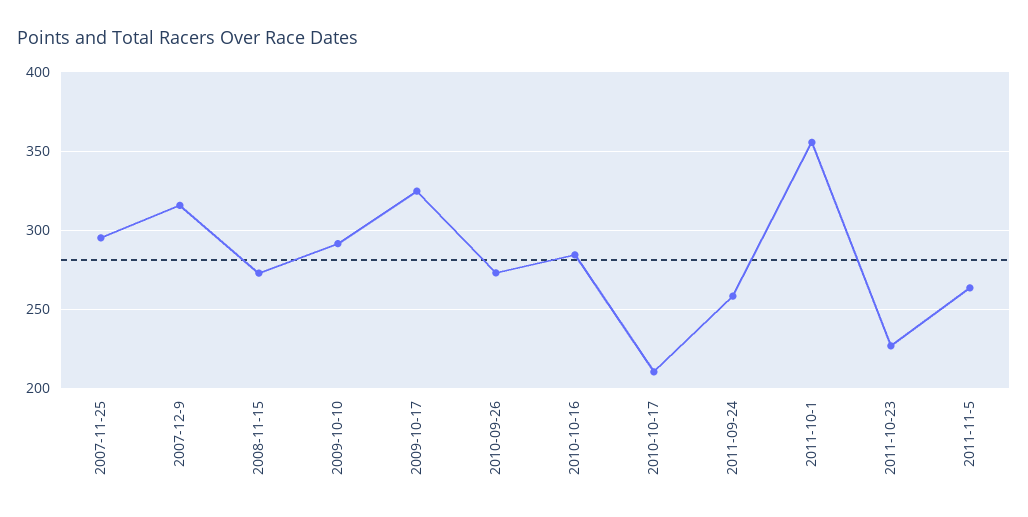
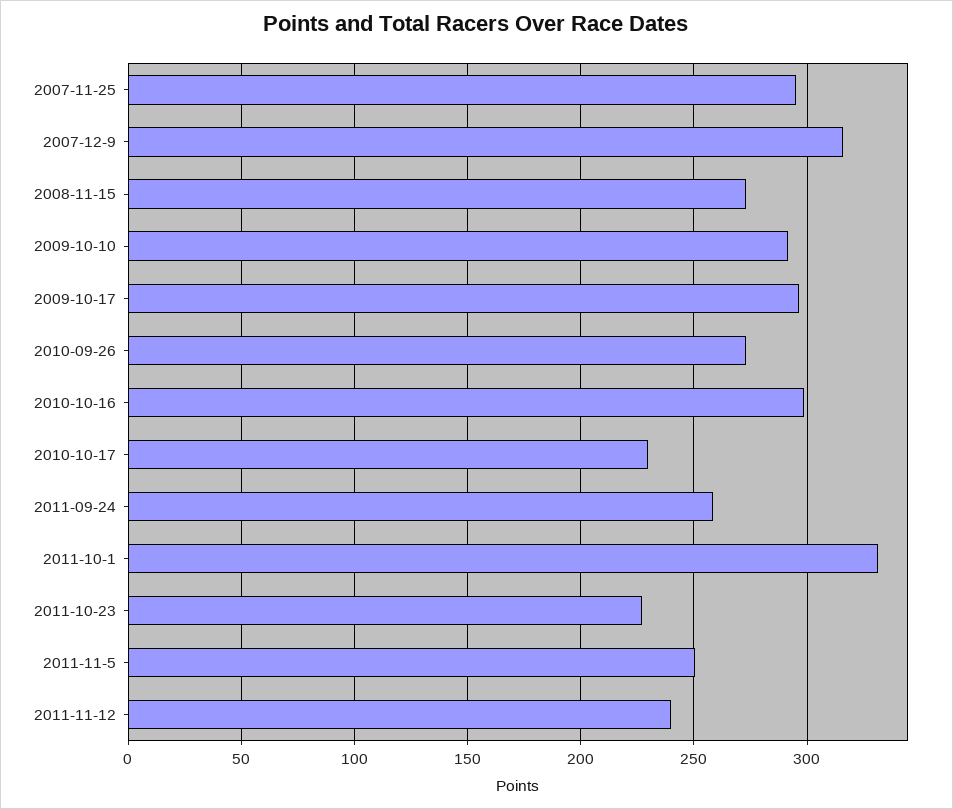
2009-10-17: 325 -> 295
2010-10-16: 285 -> 300
2010-10-17: 210 -> 230
2011-10-1: 355 -> 330
2011-11-5: 265 -> 250
2011-11-12: none -> 240

